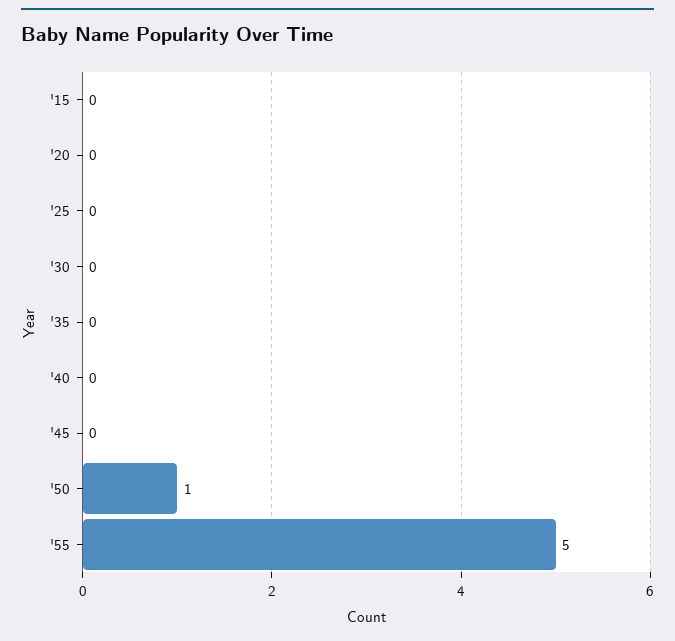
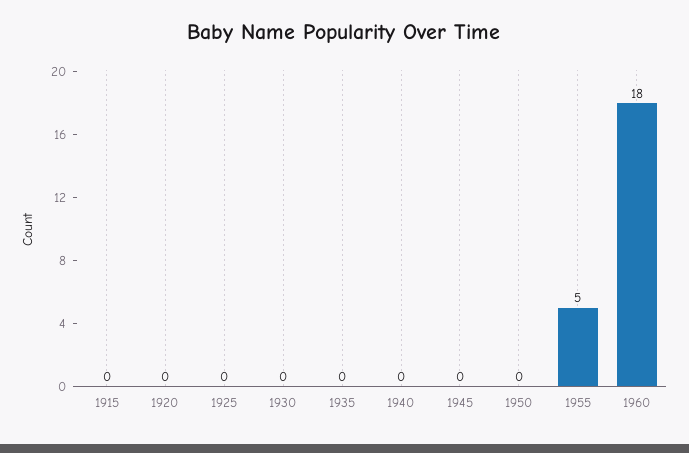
'50: 1 -> 0
1960: none -> 18

